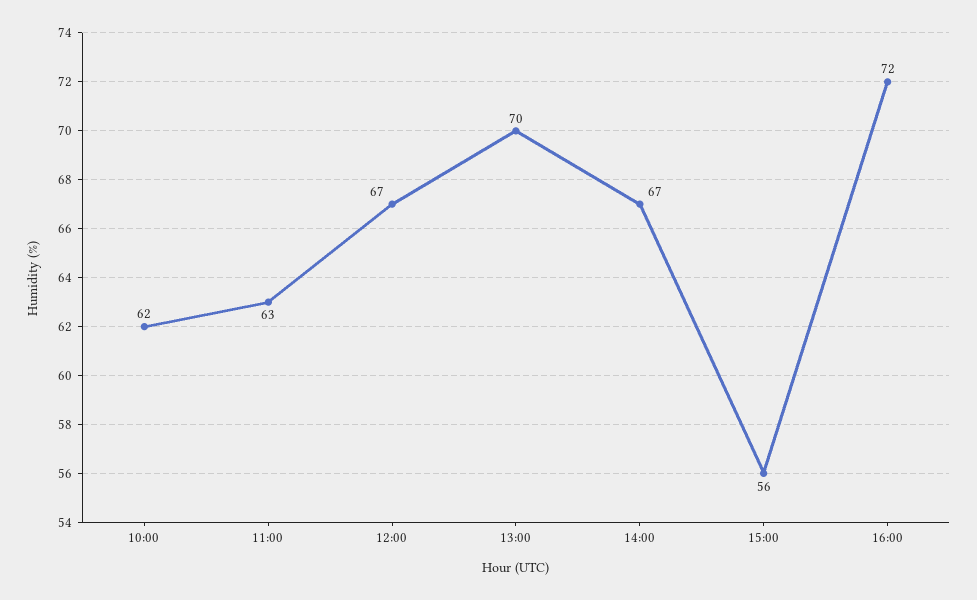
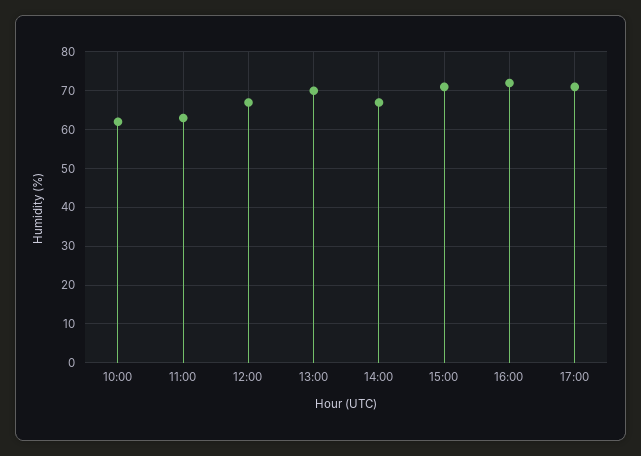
15:00: 56 -> 70
17:00: none -> 70

